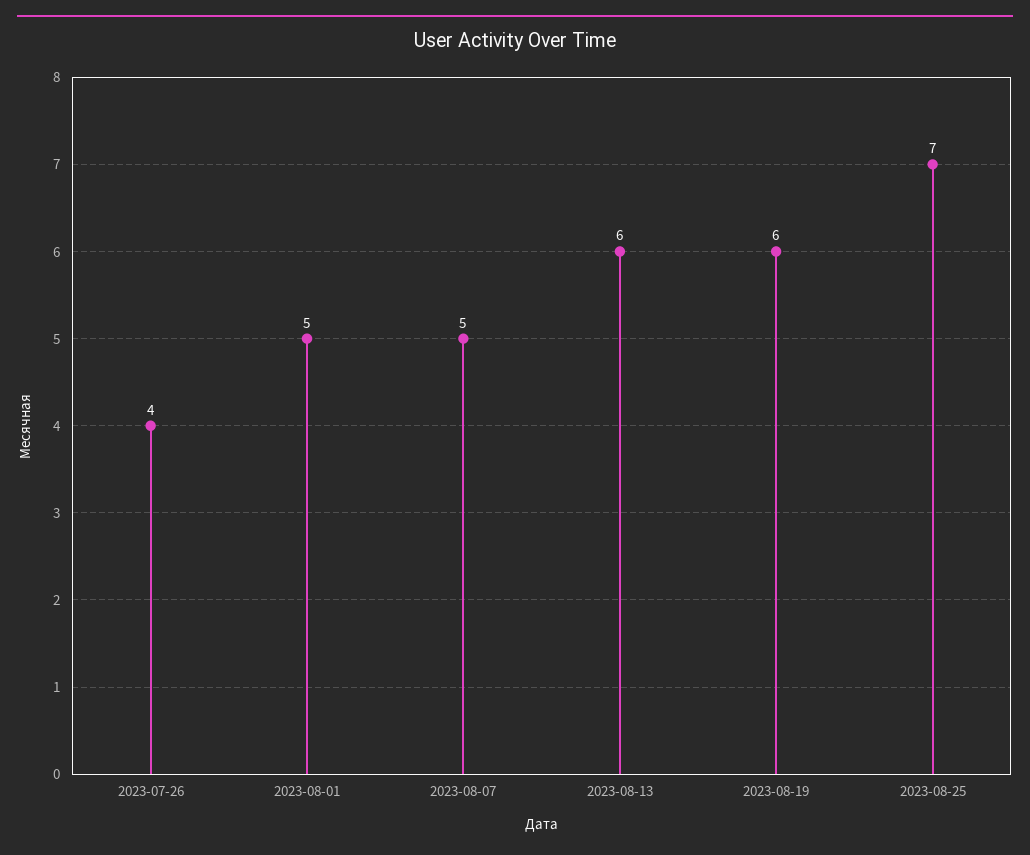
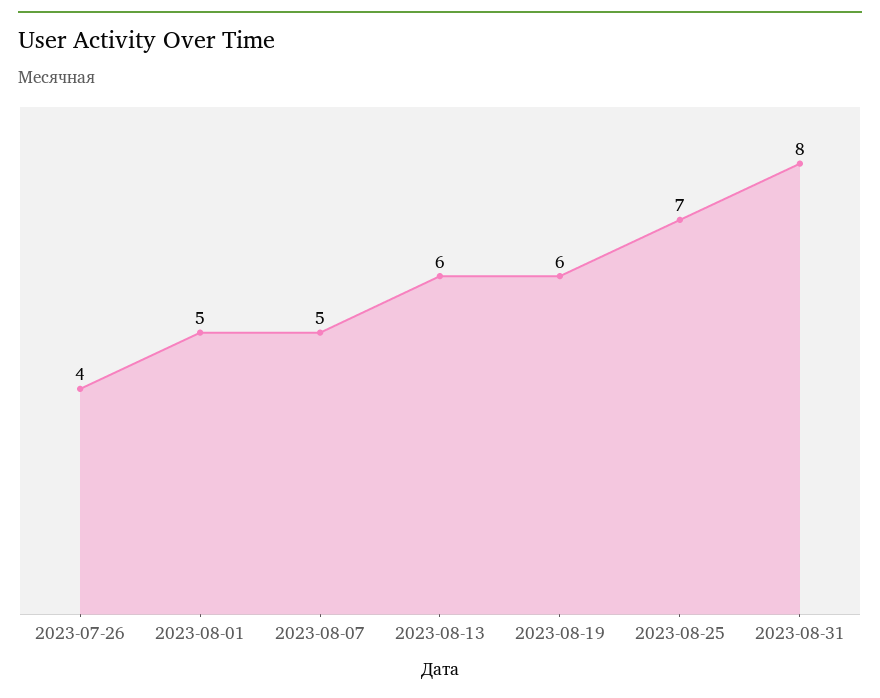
2023-08-31: none -> 8

